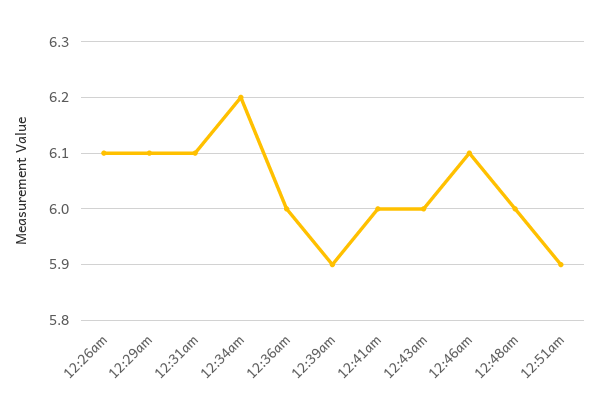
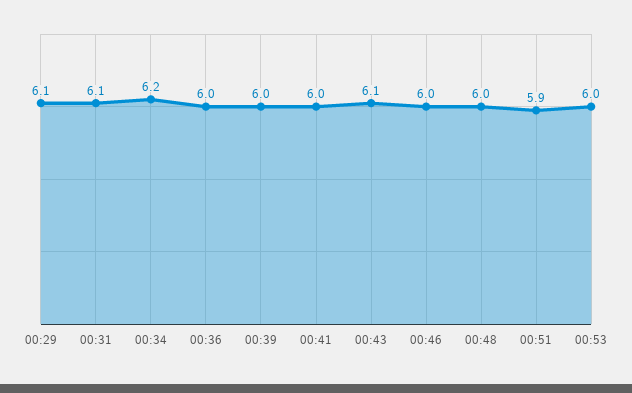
12:26am: 6.1 -> none
12:39am: 5.9 -> 6
12:43am: 6 -> 6.1
12:46am: 6.1 -> 6
00:53: none -> 6

